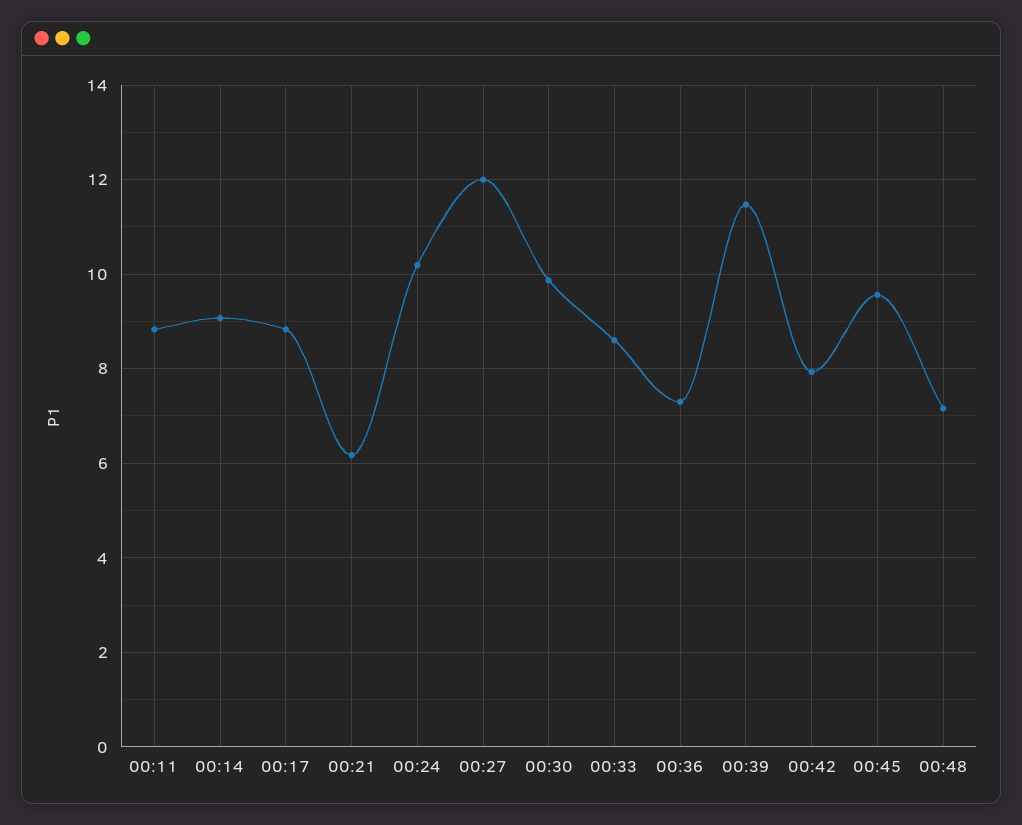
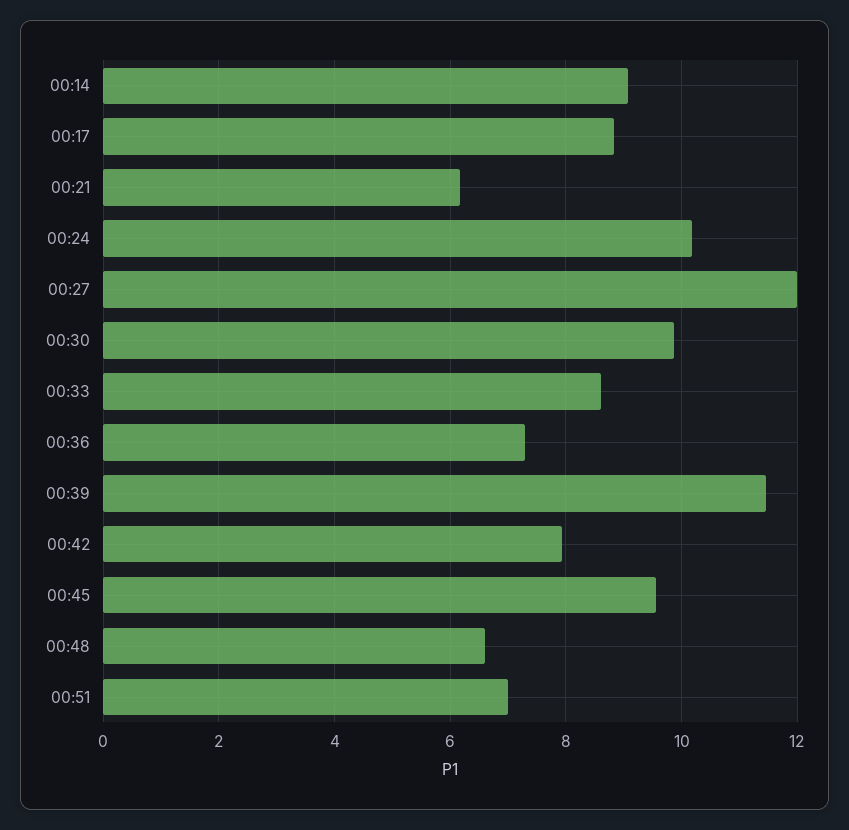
00:11: 8.8 -> none
00:48: 7.2 -> 6.6
00:51: none -> 7

